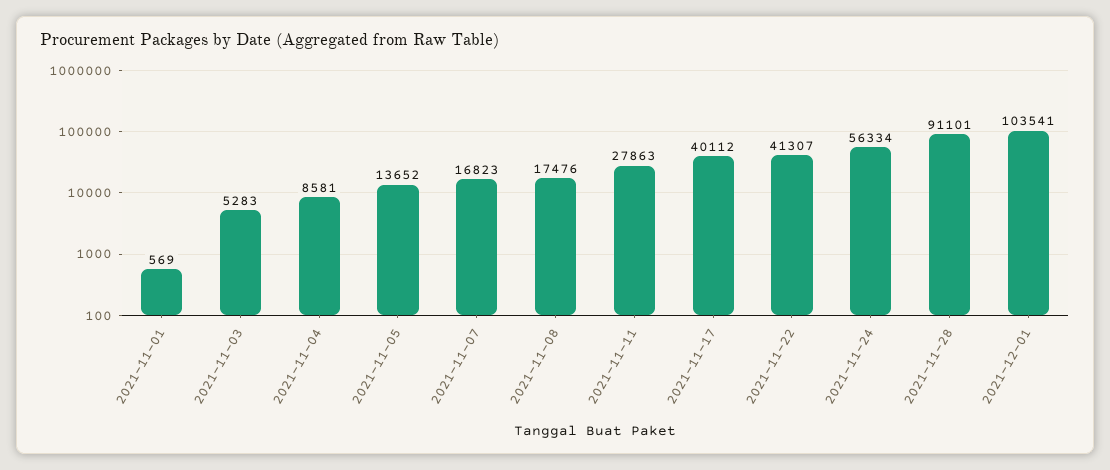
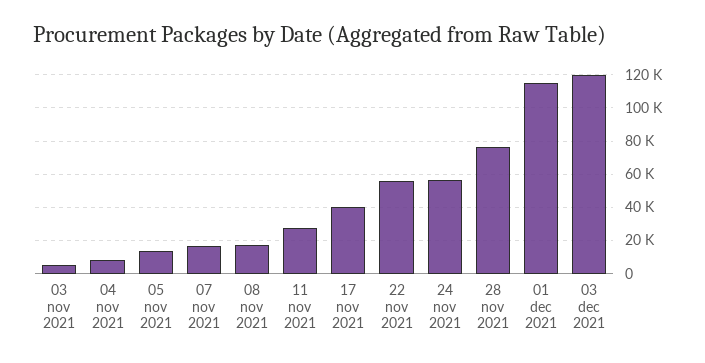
2021-11-01: 569 -> none
2021-11-22: 41307 -> 55000
2021-11-28: 91101 -> 75000
2021-12-01: 103541 -> 115000
03 dec 2021: none -> 120000

